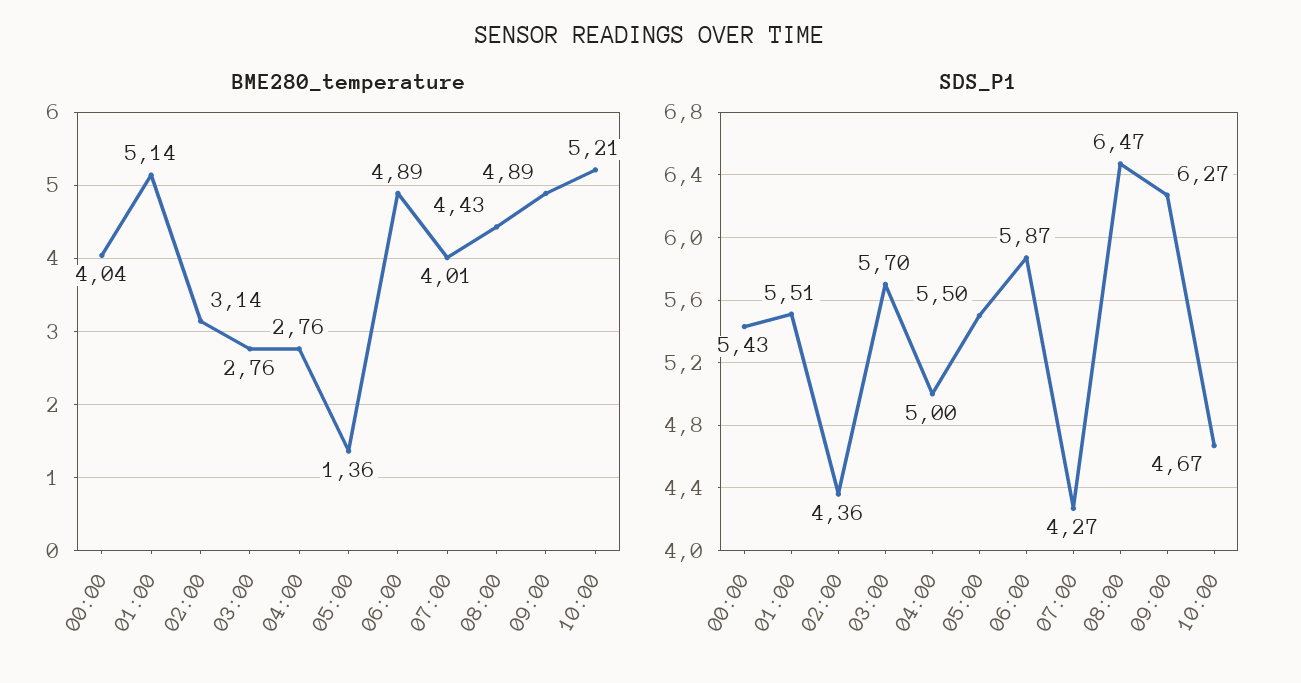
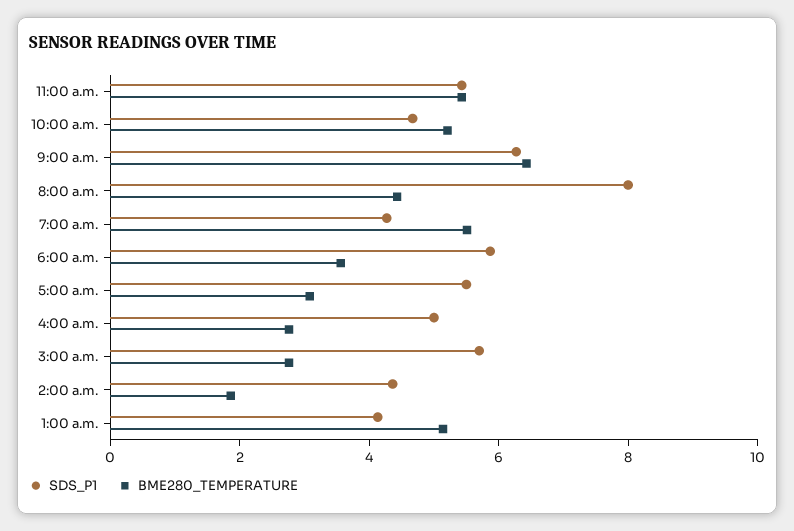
BME280_temperature, 00:00: 4.04 -> none
BME280_temperature, 02:00: 3.14 -> 2
BME280_temperature, 05:00: 1.36 -> 3
BME280_temperature, 06:00: 4.89 -> 3.5
BME280_temperature, 07:00: 4.01 -> 5.5
BME280_temperature, 09:00: 4.89 -> 6.5
SDS_P1, 00:00: 5.43 -> none
SDS_P1, 01:00: 5.51 -> 4
SDS_P1, 08:00: 6.47 -> 8
SDS_P1, 11:00 a.m.: none -> 5.5
BME280_temperature, 11:00 a.m.: none -> 5.5

